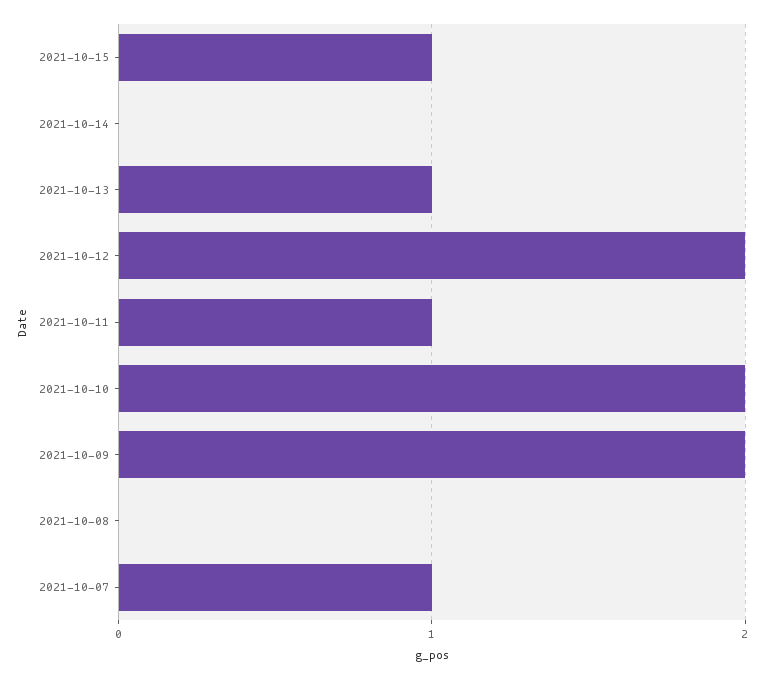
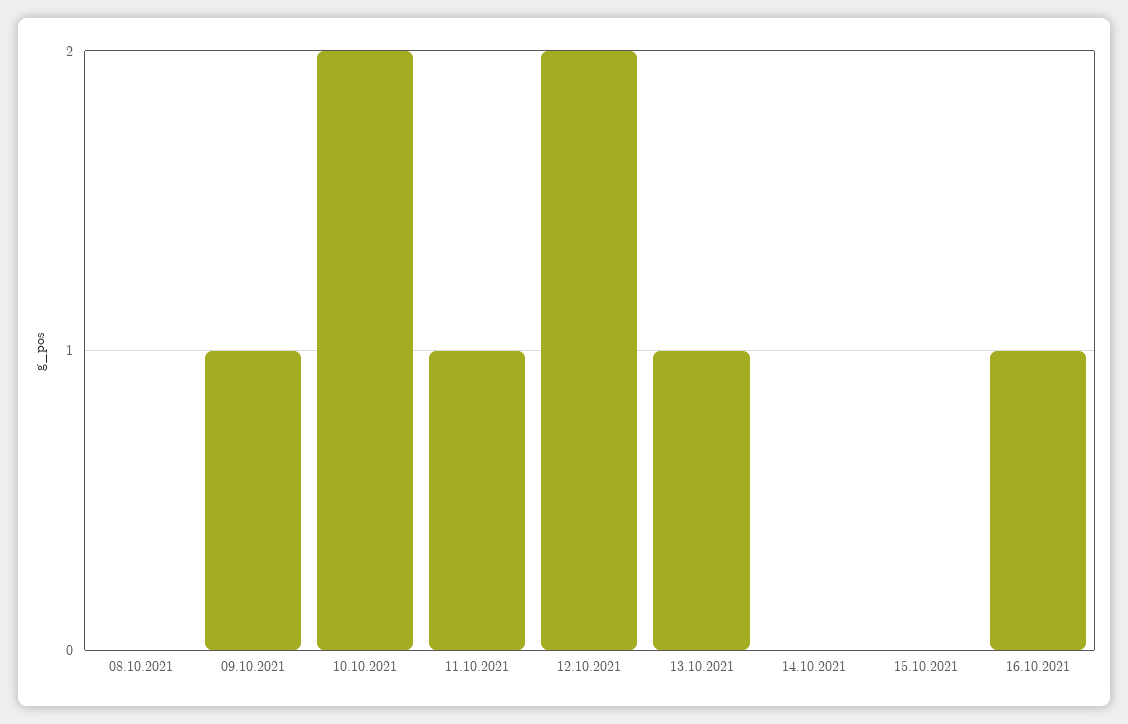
2021-10-15: 1 -> 0
2021-10-09: 2 -> 1
2021-10-07: 1 -> none
16.10.2021: none -> 1

